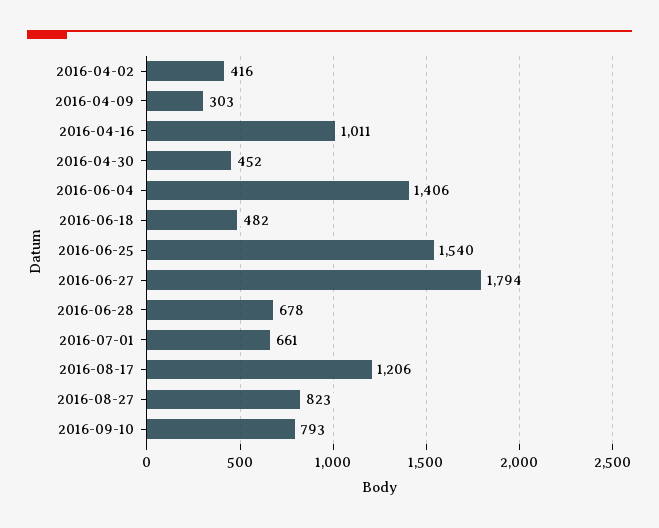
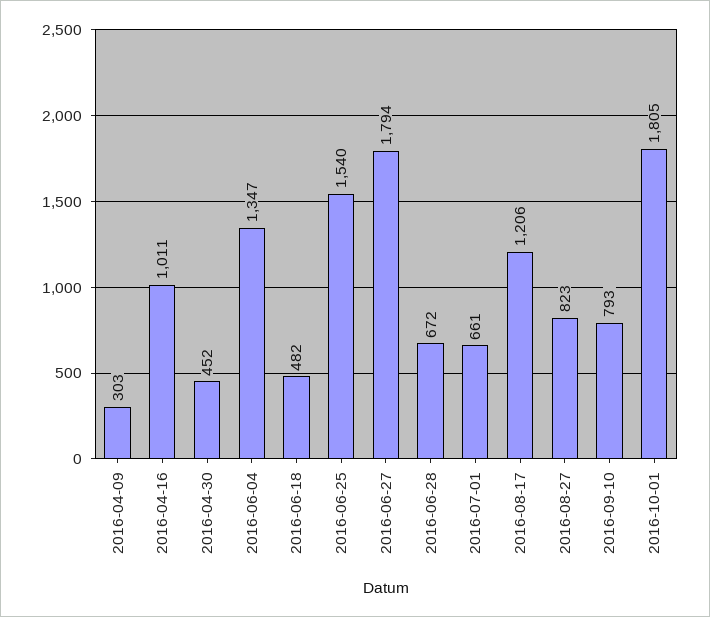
2016-04-02: 416 -> none
2016-06-04: 1406 -> 1347
2016-06-28: 678 -> 672
2016-10-01: none -> 1805

